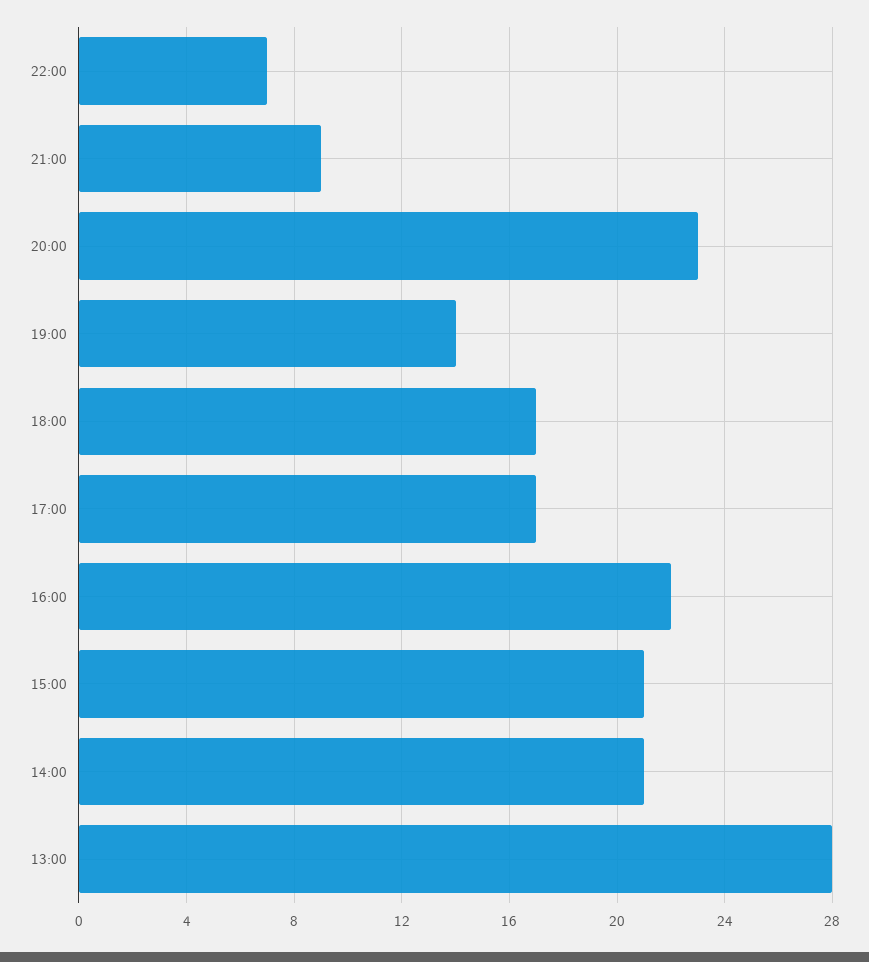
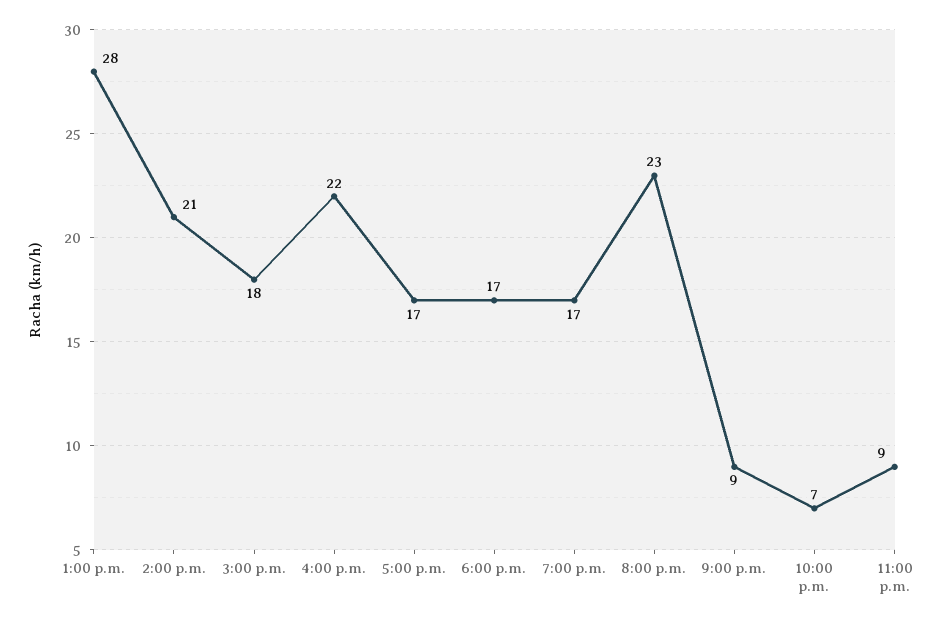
19:00: 14 -> 17
15:00: 21 -> 18
11:00 p.m.: none -> 9

